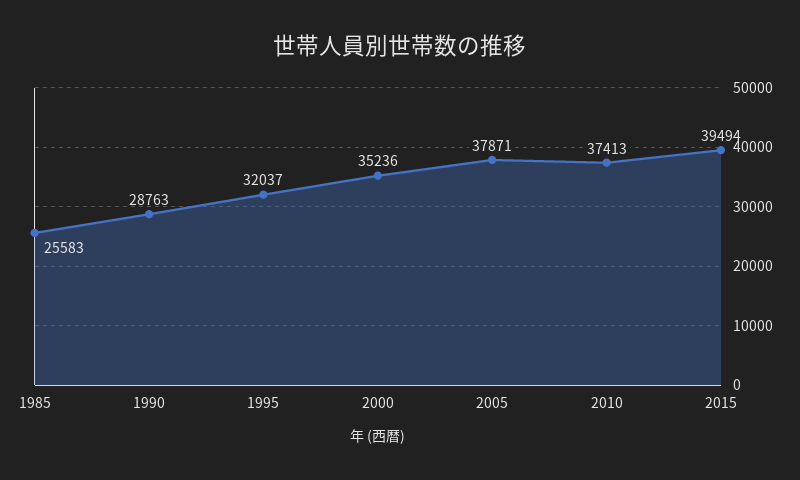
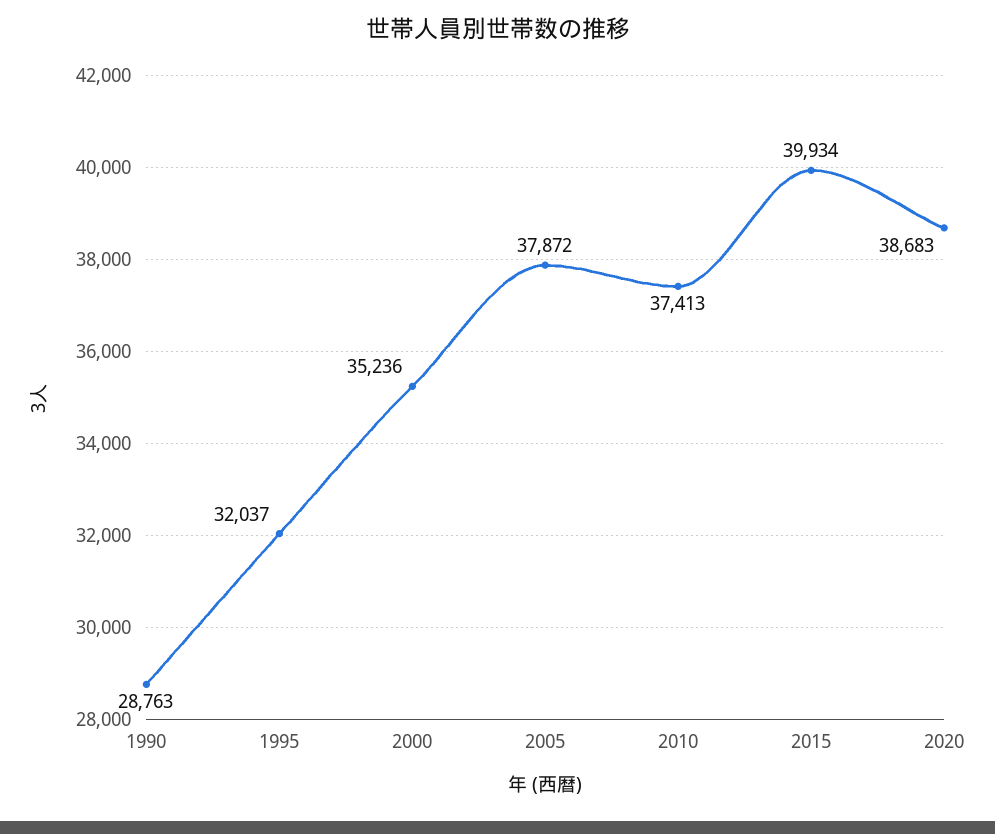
1985: 25583 -> none
2005: 37871 -> 37872
2015: 39494 -> 39934
2020: none -> 38683

